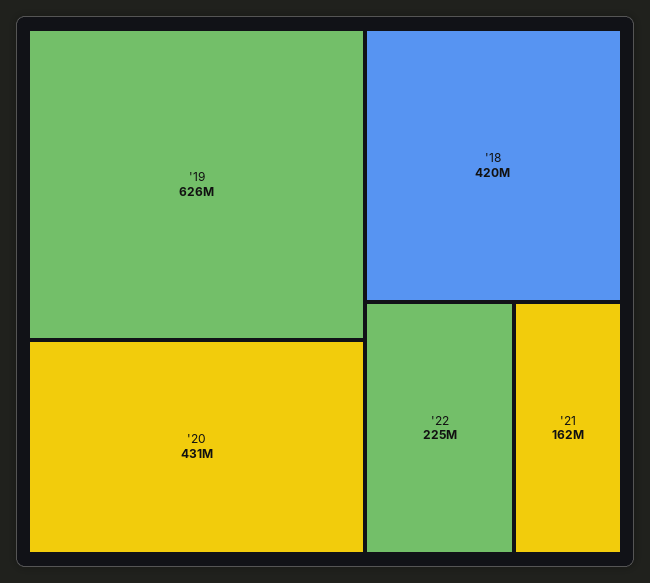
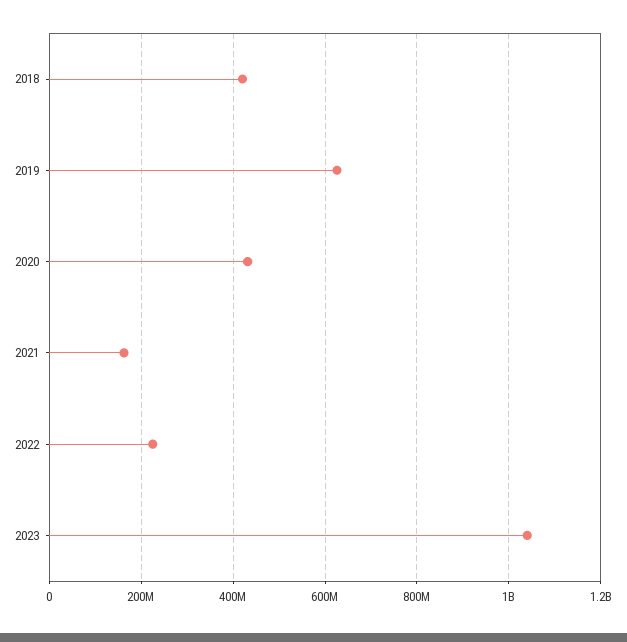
2023: none -> 1040000000

